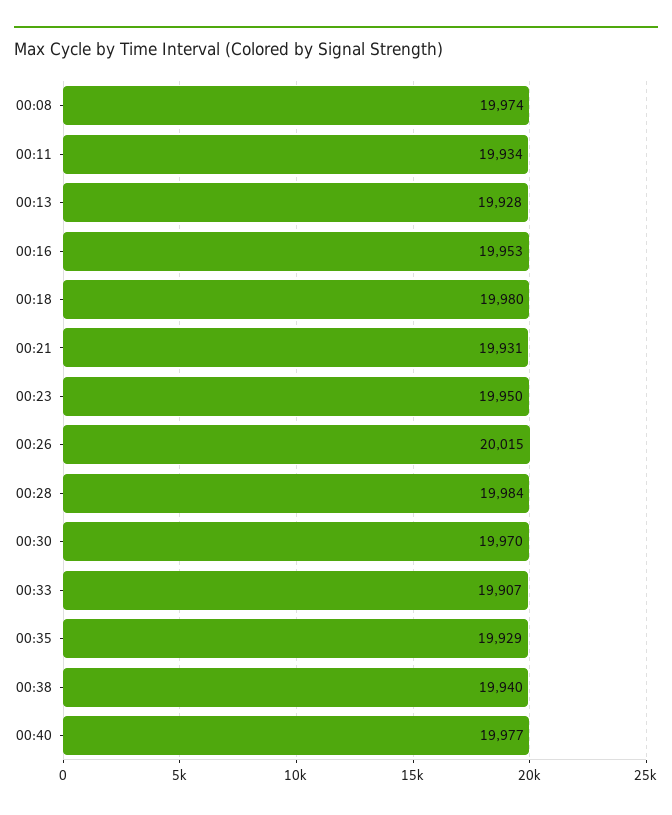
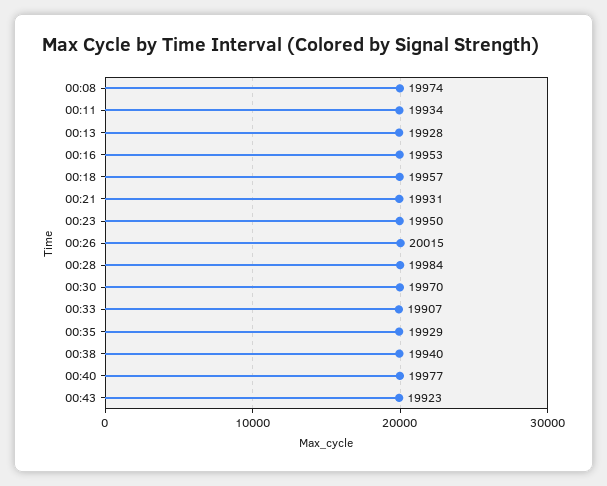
00:18: 19980 -> 19957
00:43: none -> 19923

